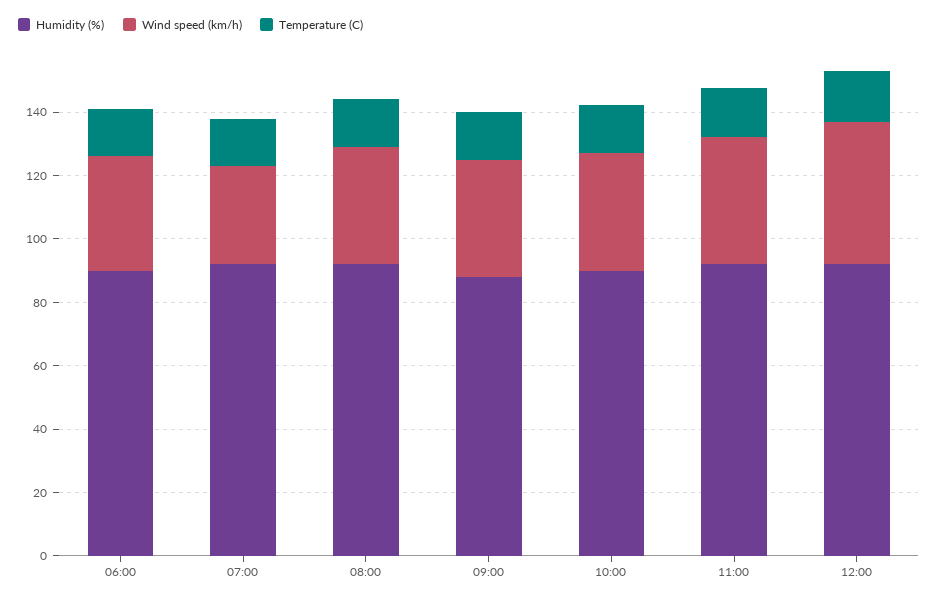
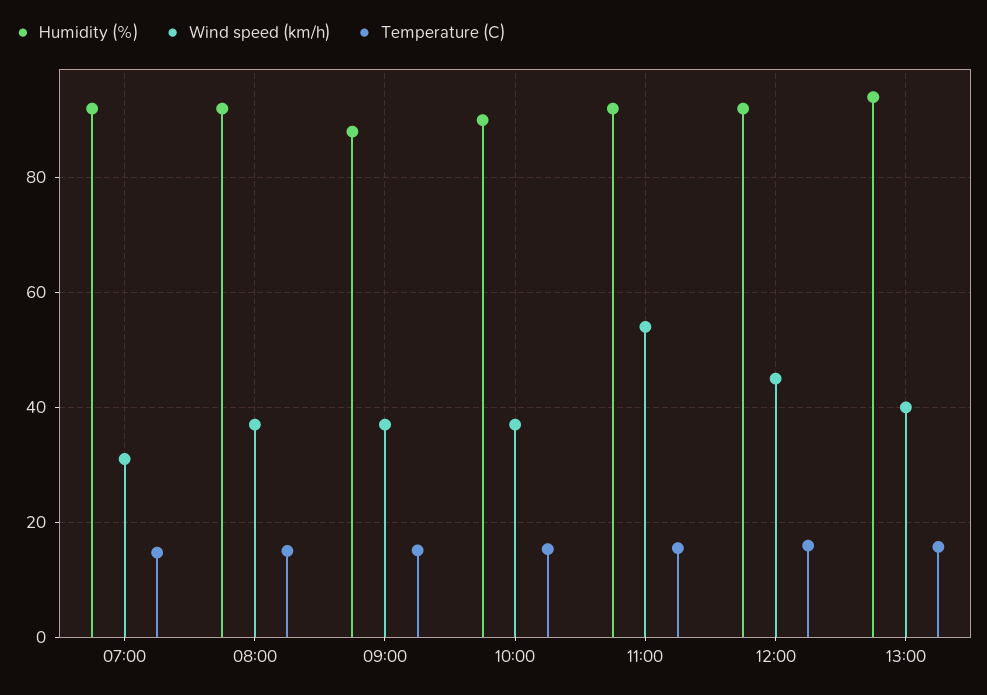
Humidity (%), 06:00: 90 -> none
Wind speed (km/h), 06:00: 35 -> none
Temperature (C), 06:00: 15 -> none
Wind speed (km/h), 11:00: 40 -> 54
Humidity (%), 13:00: none -> 94
Wind speed (km/h), 13:00: none -> 40
Temperature (C), 13:00: none -> 16

